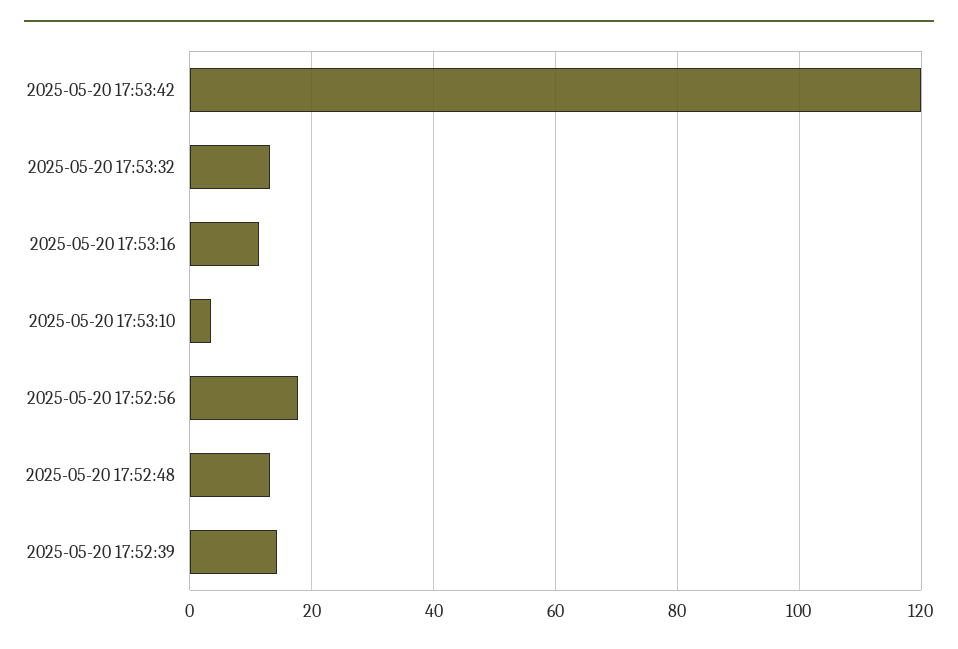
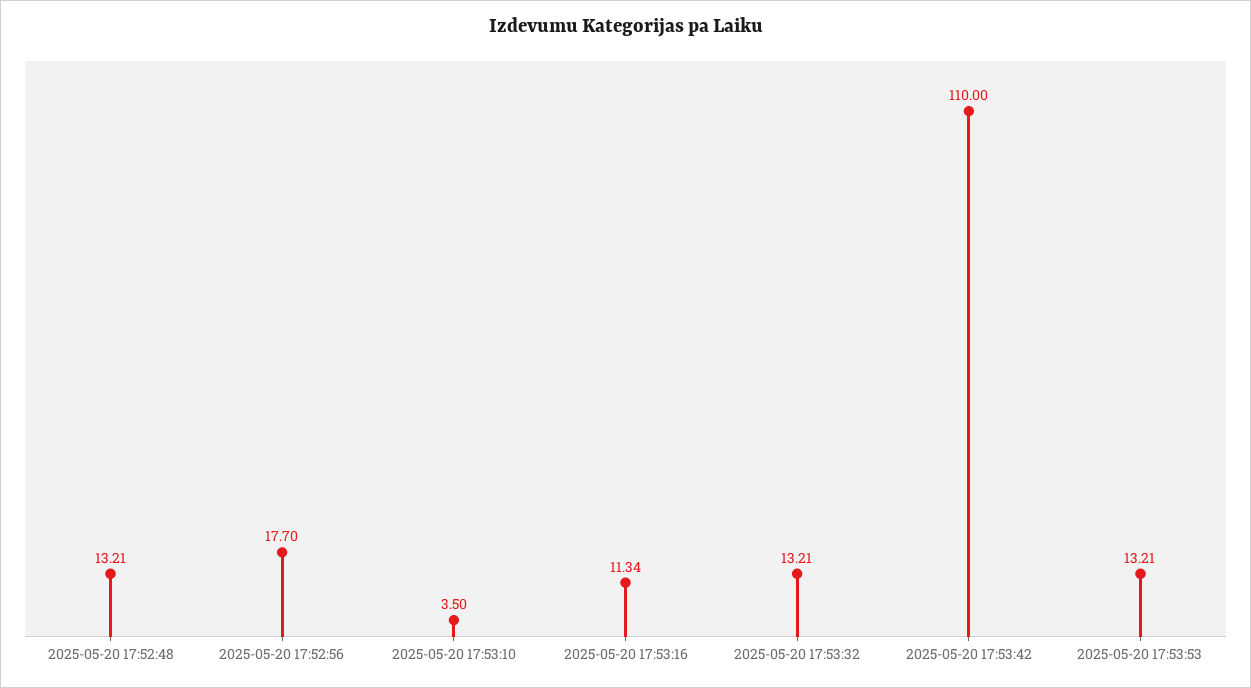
2025-05-20 17:53:42: 120 -> 110
2025-05-20 17:52:39: 14 -> none
2025-05-20 17:53:53: none -> 13.21

